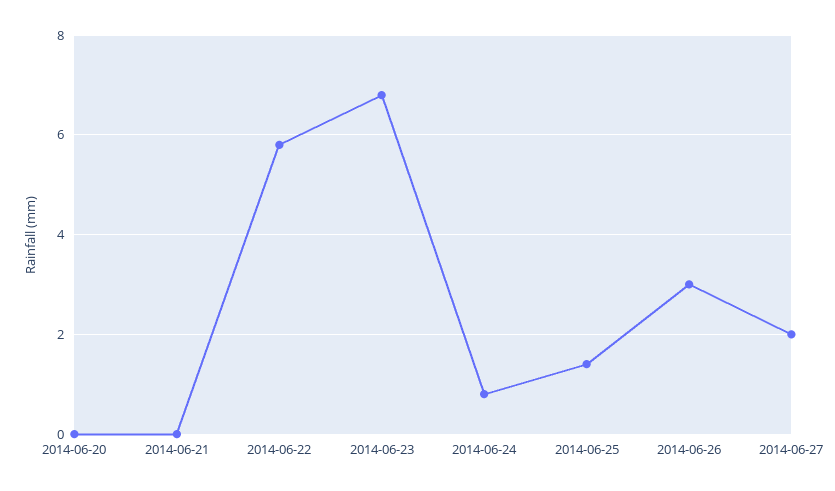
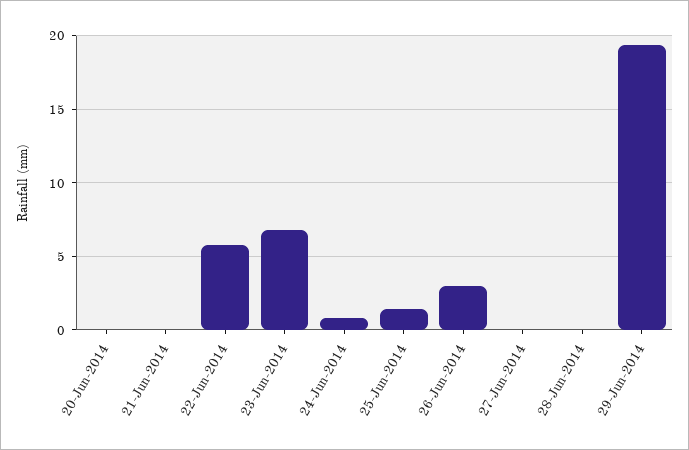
2014-06-27: 2 -> 0
28-Jun-2014: none -> 0
29-Jun-2014: none -> 19.5

